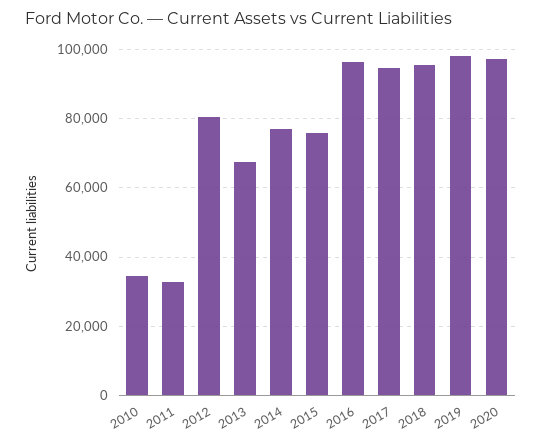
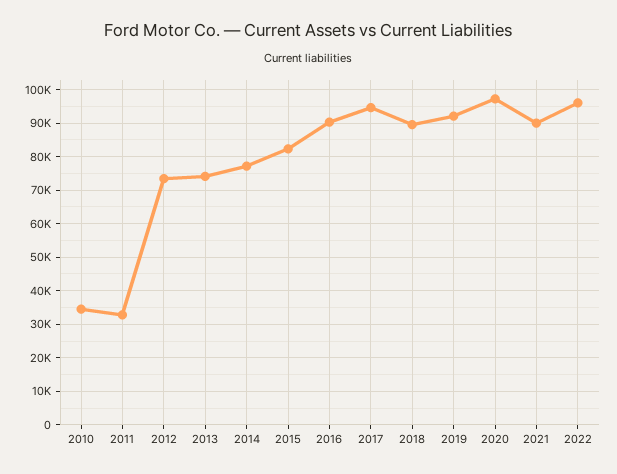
2012: 80000 -> 74000
2013: 68000 -> 74000
2015: 76000 -> 82000
2016: 96000 -> 90000
2018: 96000 -> 90000
2019: 98000 -> 92000
2021: none -> 90000
2022: none -> 96000

